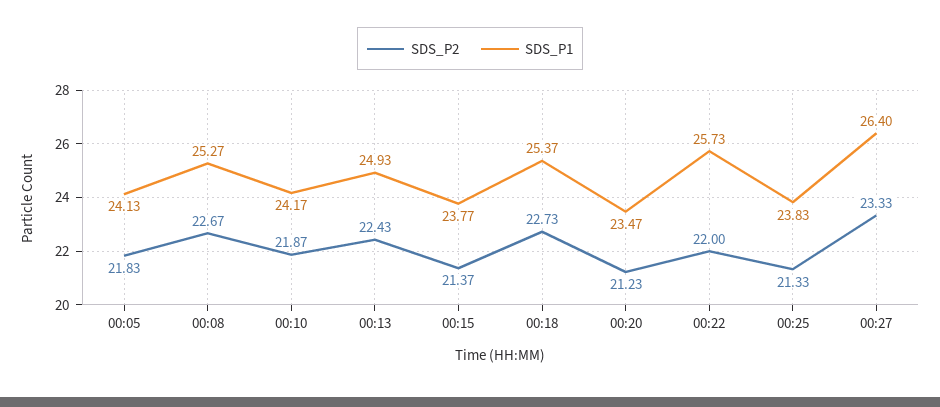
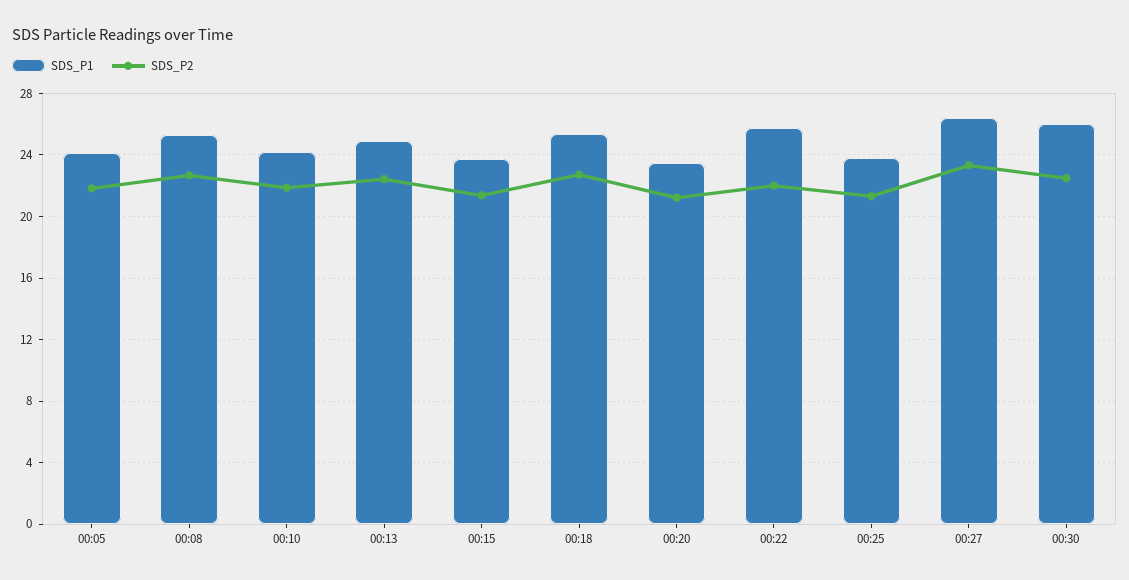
SDS_P1, 00:30: none -> 26
SDS_P2, 00:30: none -> 22.5

